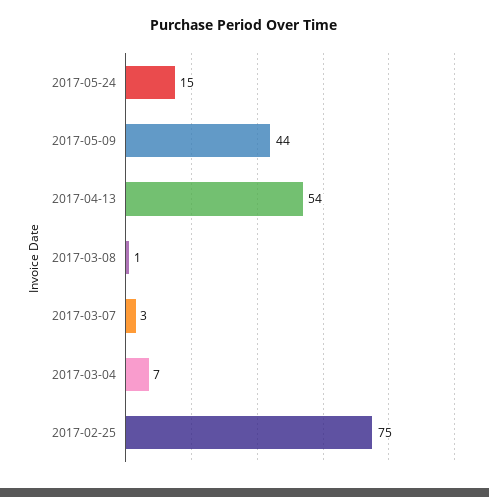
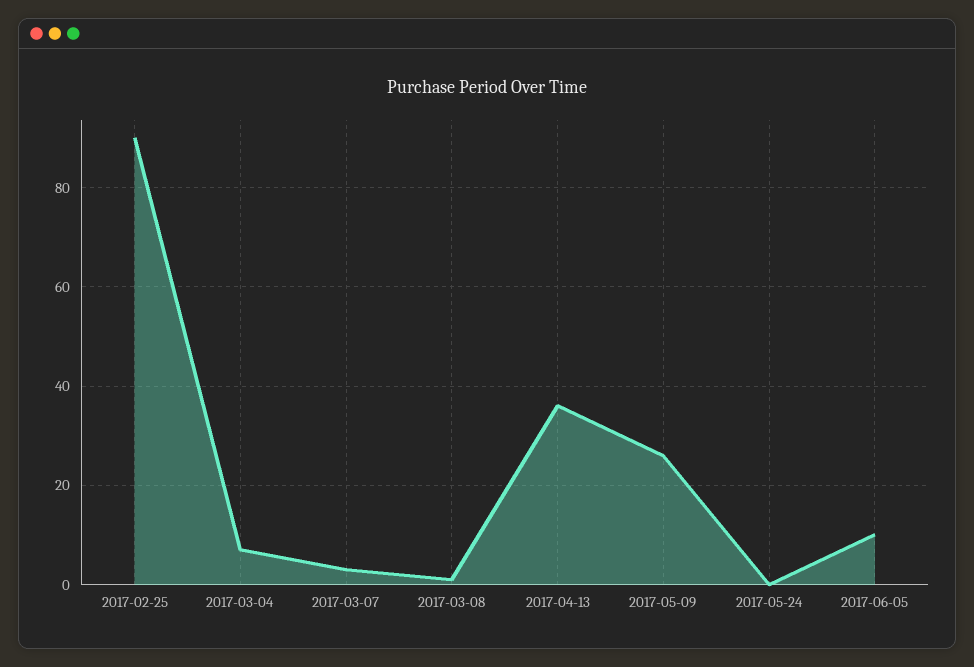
2017-05-24: 15 -> 0
2017-05-09: 44 -> 25
2017-04-13: 54 -> 35
2017-02-25: 75 -> 90
2017-06-05: none -> 10

